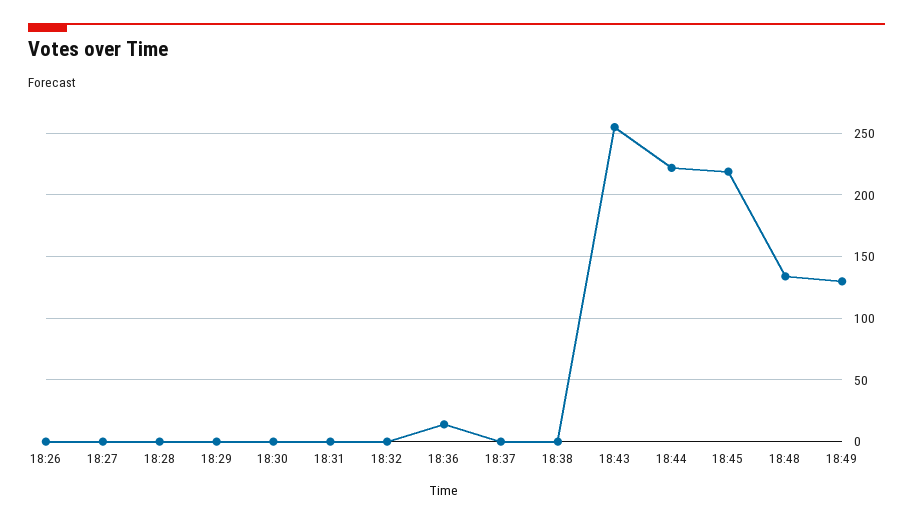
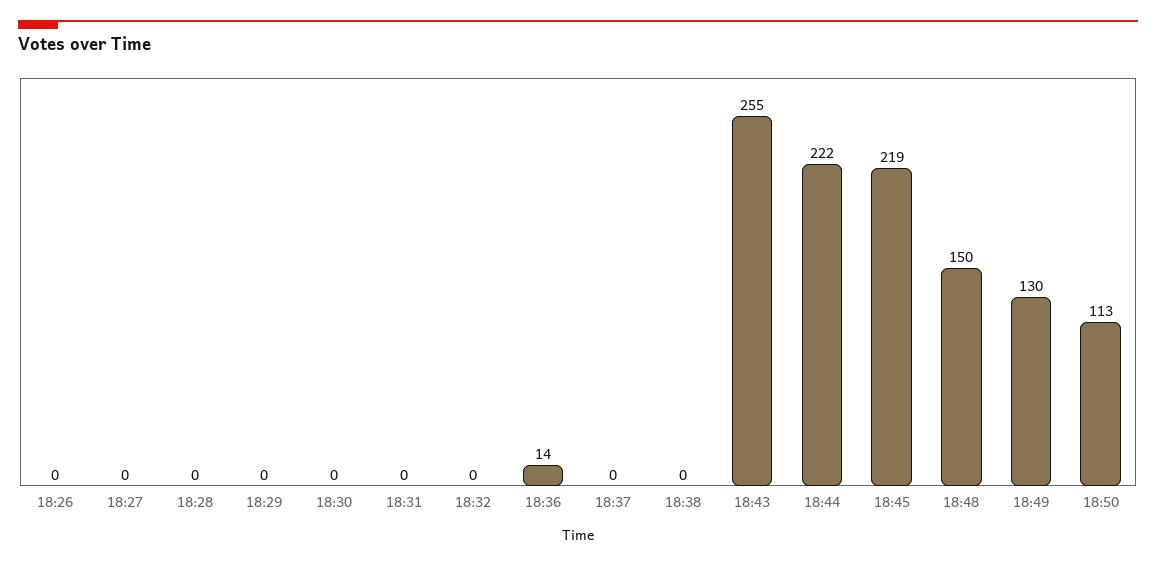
18:48: 135 -> 150
18:50: none -> 113

